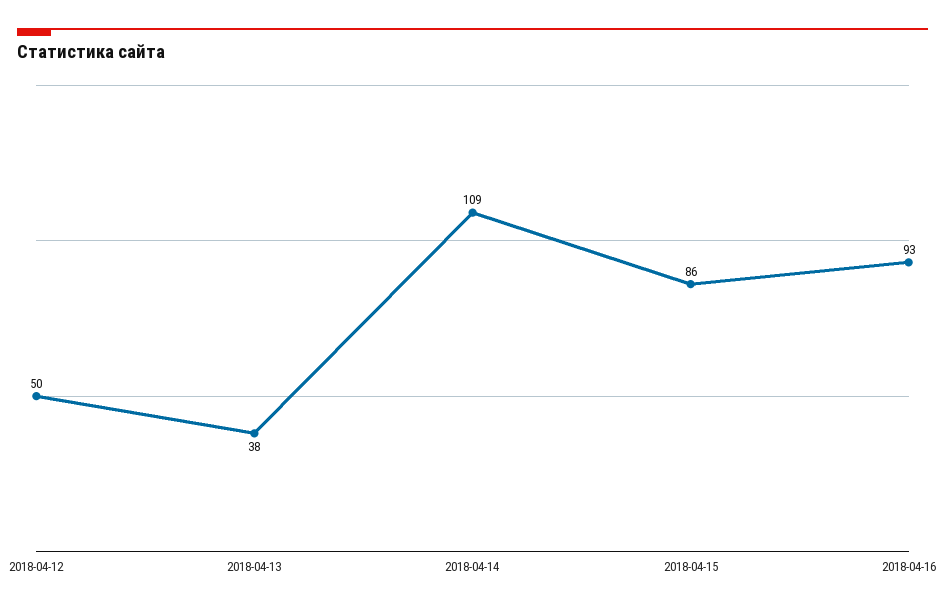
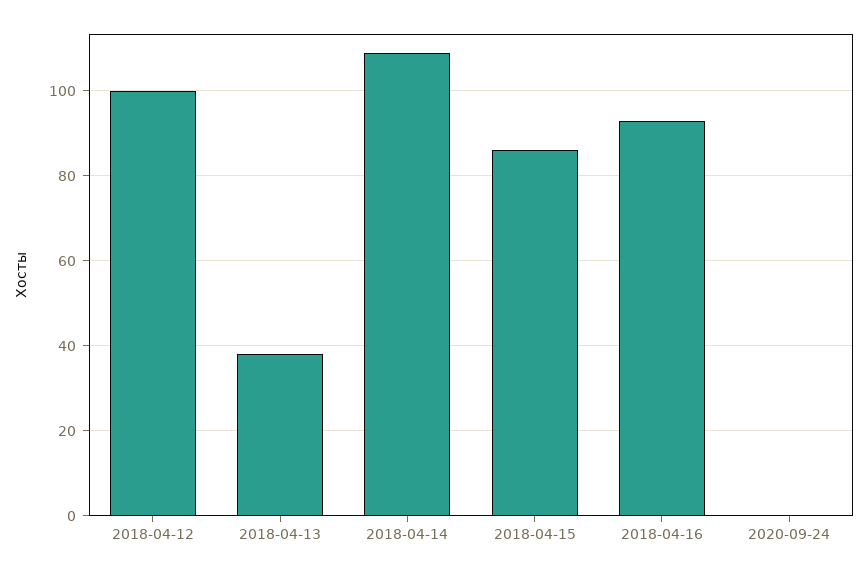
2018-04-12: 50 -> 100
2020-09-24: none -> 0

